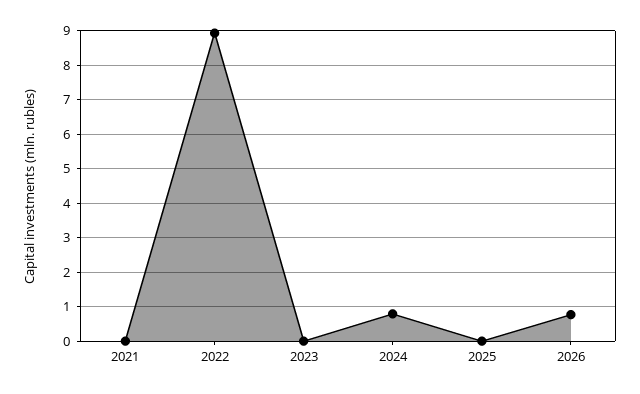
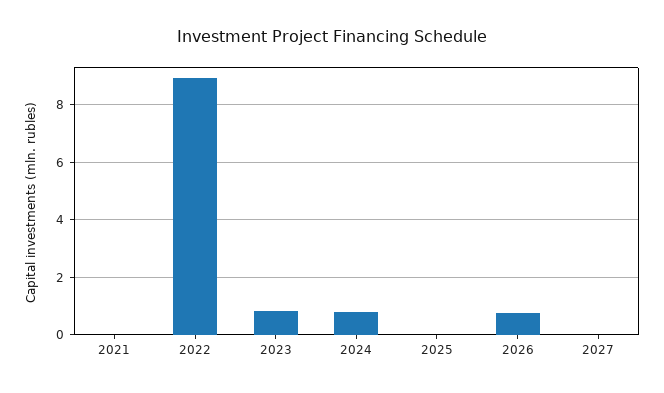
2023: 0 -> 0.75
2027: none -> 0

